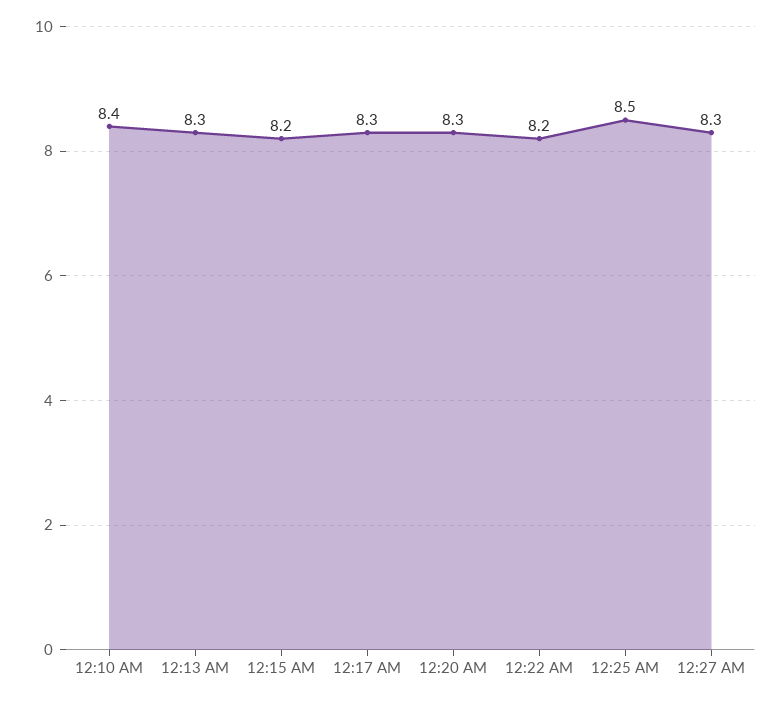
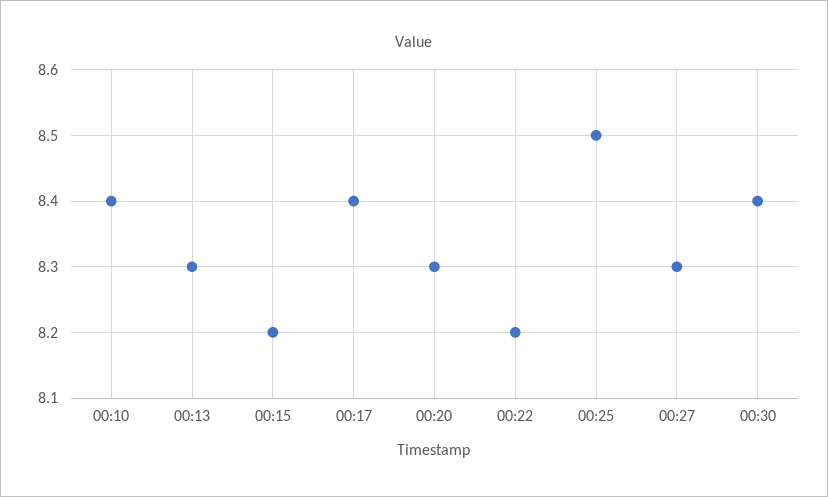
12:17 AM: 8.3 -> 8.4
00:30: none -> 8.4

